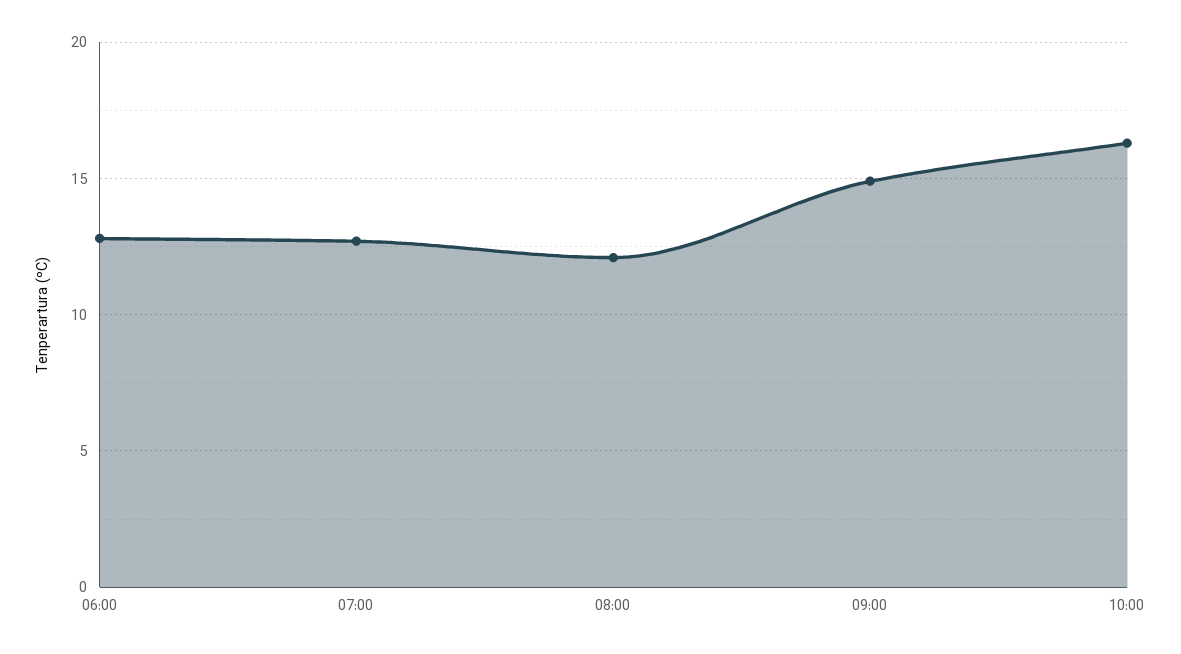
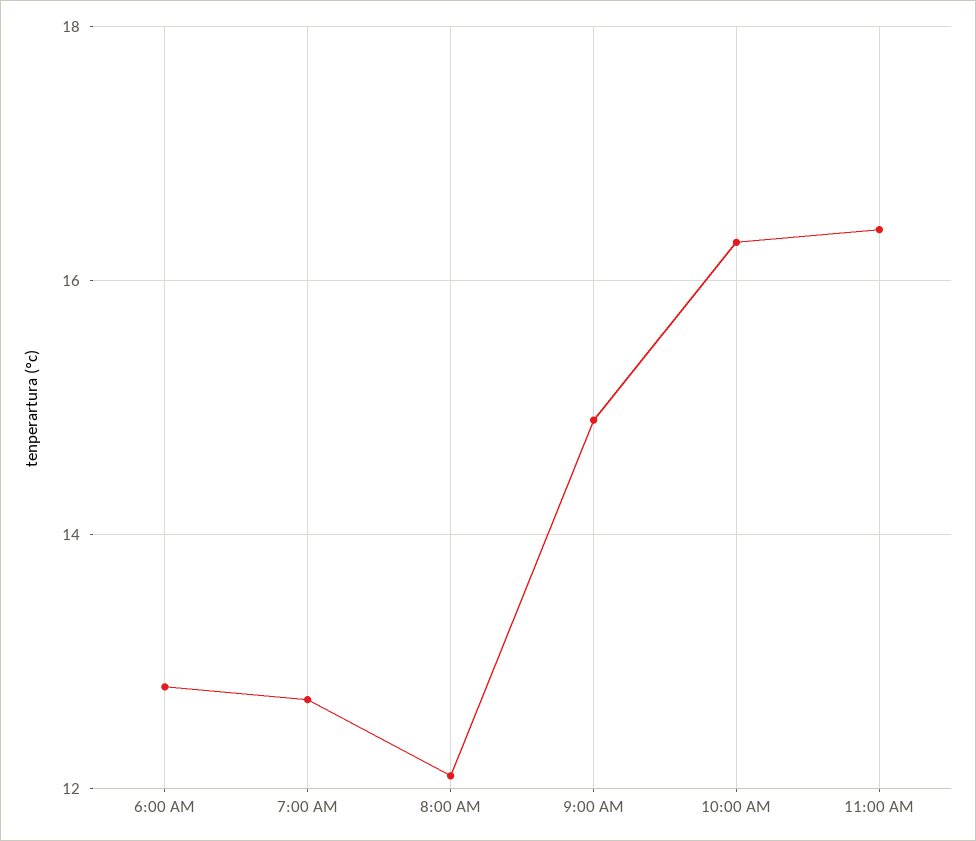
11:00 AM: none -> 16.5

